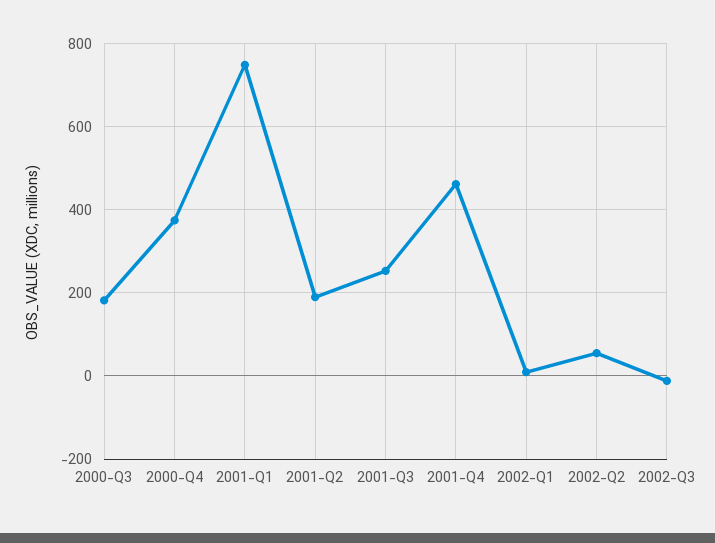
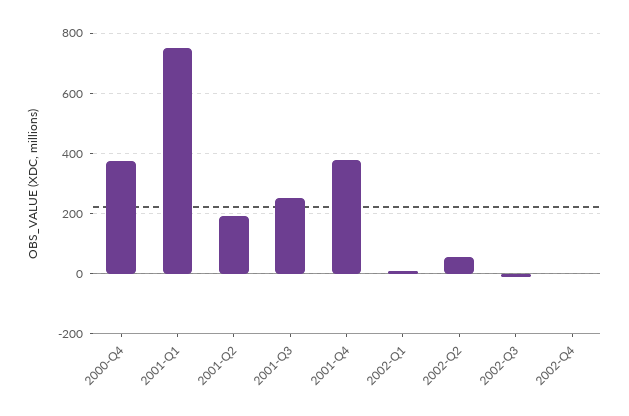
2000-Q3: 180 -> none
2001-Q4: 460 -> 380
2002-Q4: none -> 0

